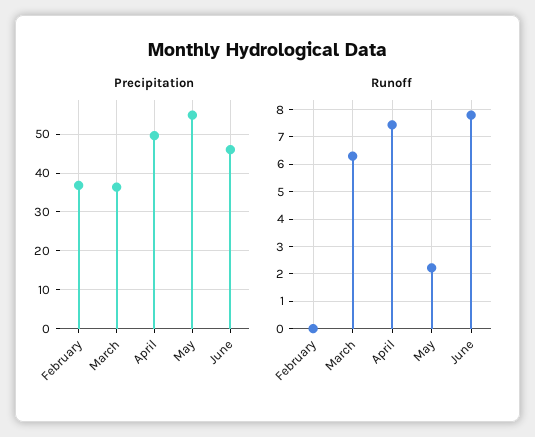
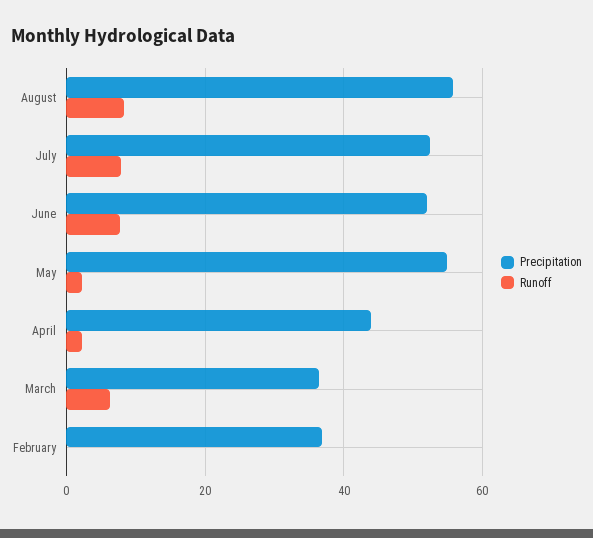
Precipitation, April: 50 -> 44
Precipitation, June: 46 -> 52
Runoff, April: 7.5 -> 2
Precipitation, August: none -> 56
Runoff, August: none -> 8
Precipitation, July: none -> 52
Runoff, July: none -> 8

